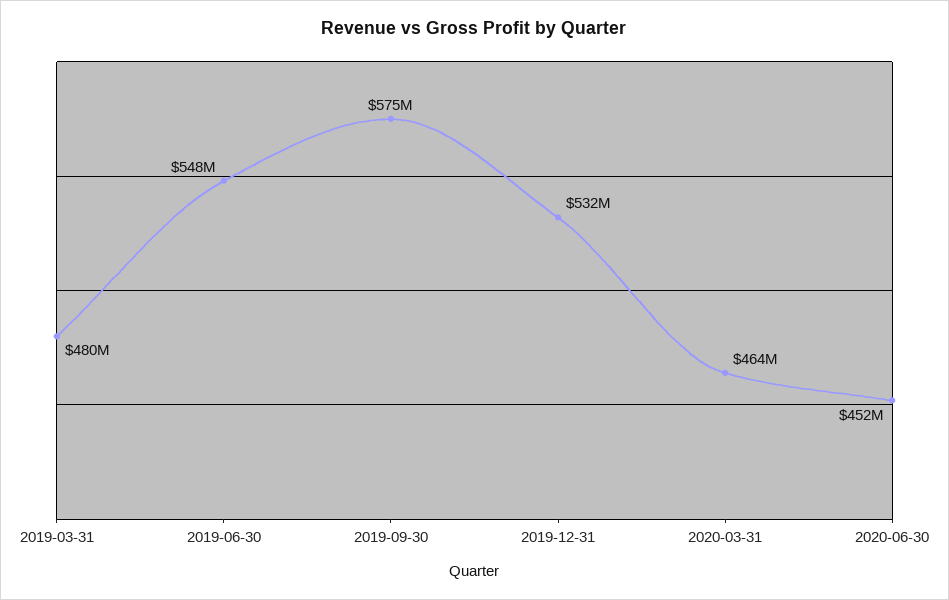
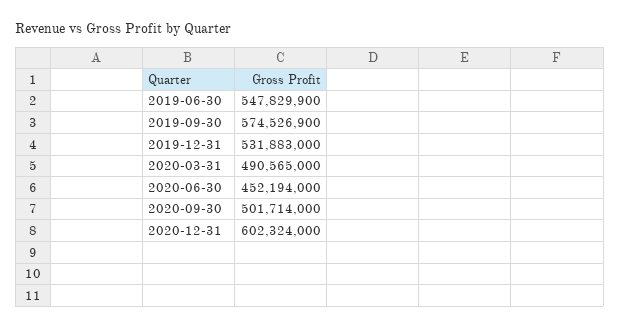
2019-03-31: 480000000 -> none
2020-03-31: 464000000 -> 490565000
2020-09-30: none -> 501714000
2020-12-31: none -> 602324000

